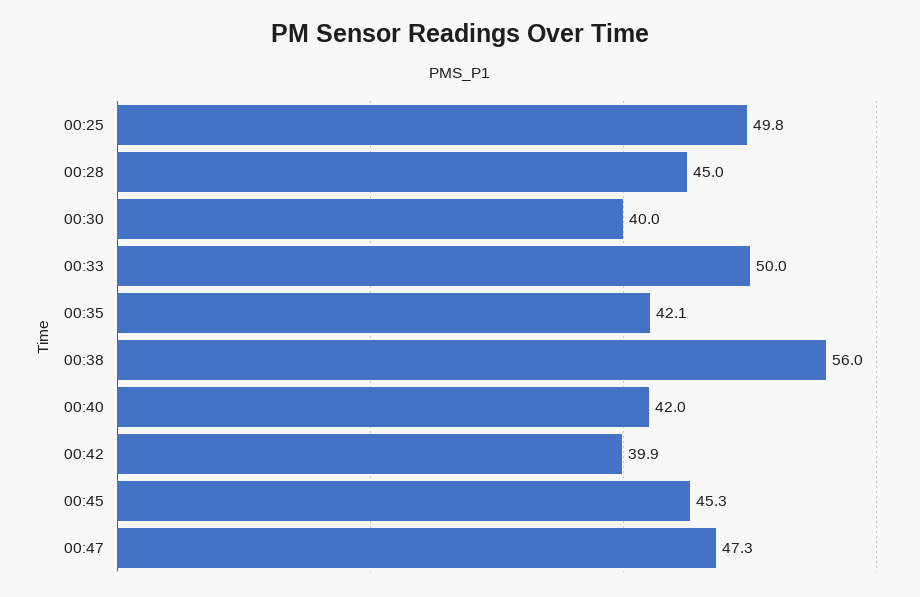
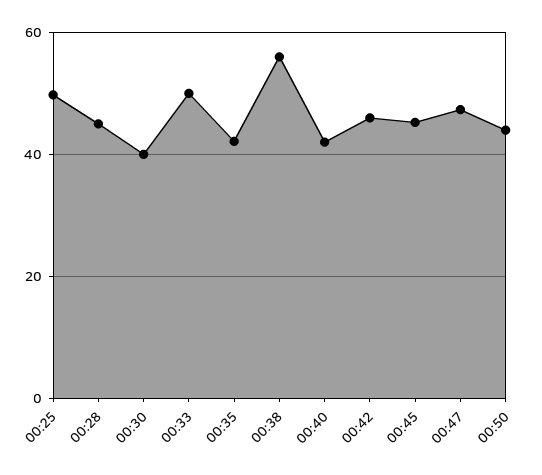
00:42: 39.9 -> 46
00:50: none -> 44

